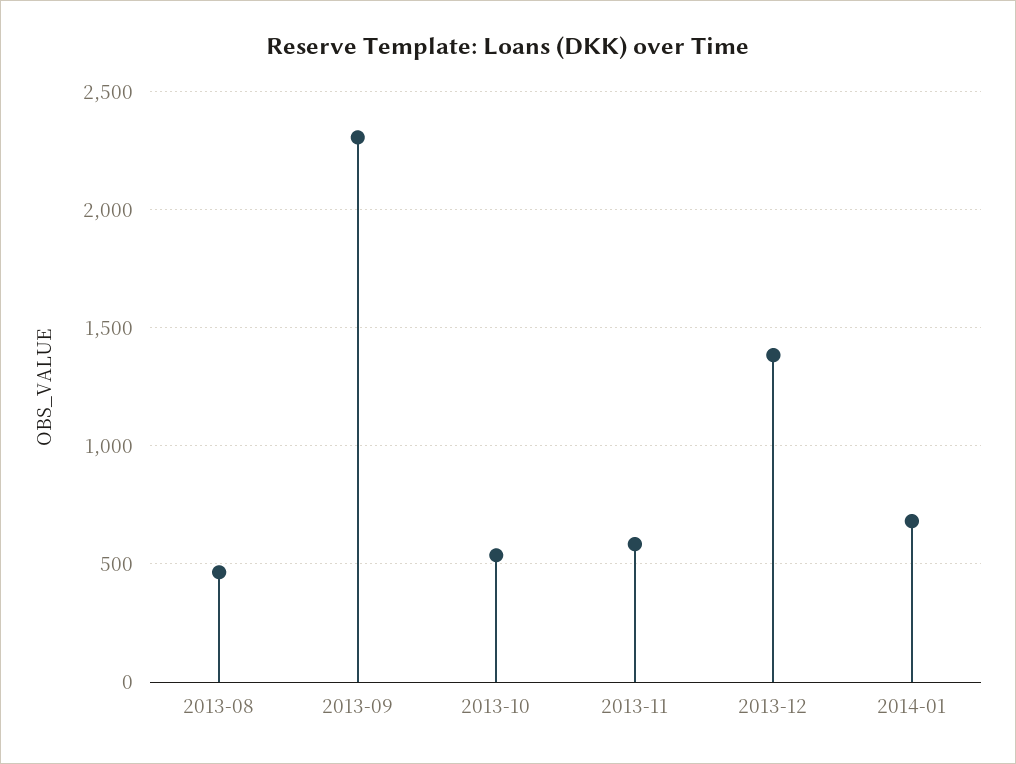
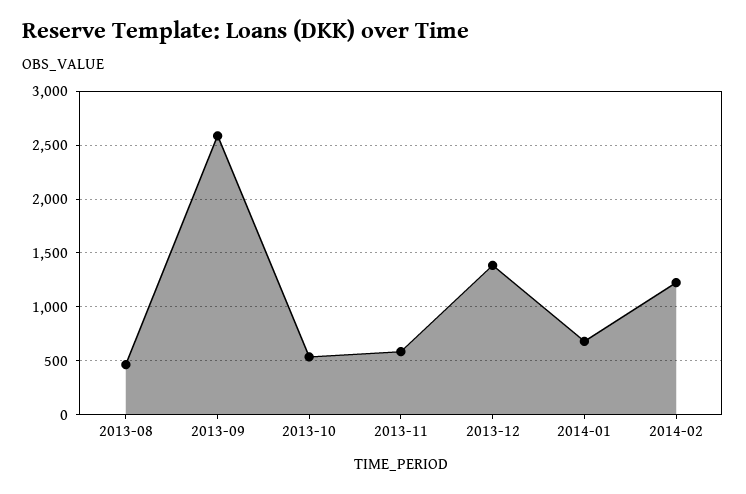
2013-09: 2300 -> 2600
2014-02: none -> 1200

